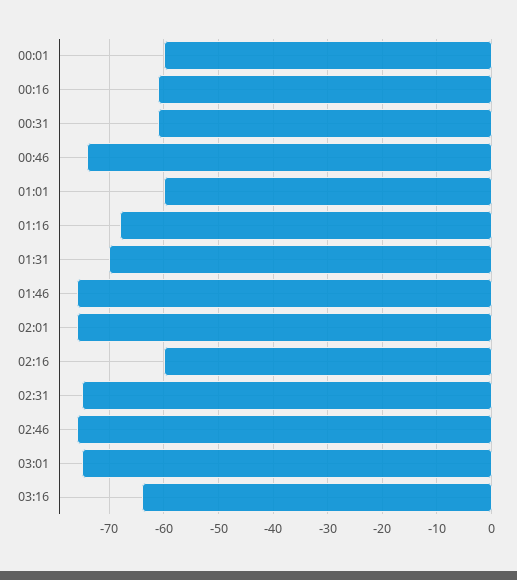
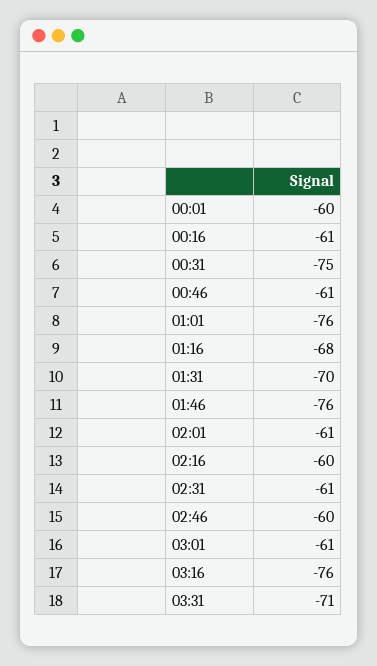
00:31: -60 -> -75
00:46: -75 -> -61
01:01: -60 -> -76
02:01: -75 -> -61
02:31: -75 -> -61
02:46: -75 -> -60
03:01: -75 -> -61
03:16: -65 -> -76
03:31: none -> -71

